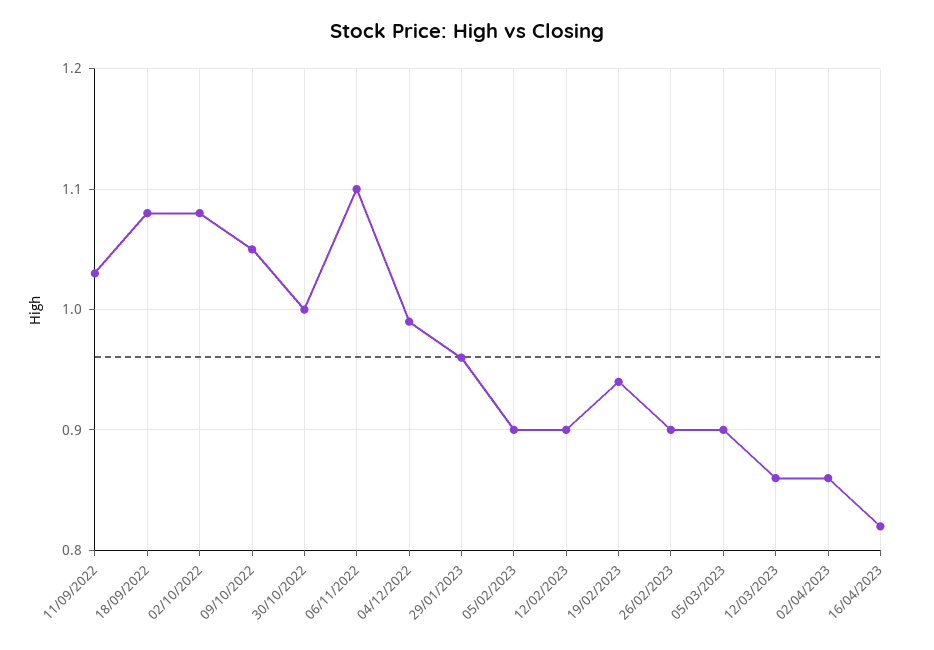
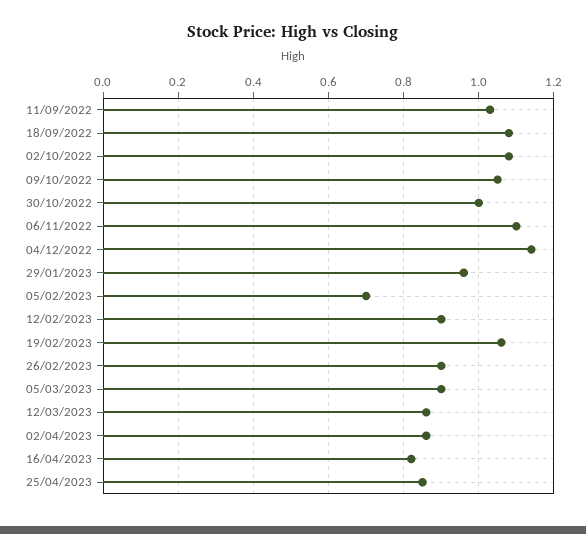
04/12/2022: 0.99 -> 1.15
05/02/2023: 0.9 -> 0.7
19/02/2023: 0.94 -> 1.05
25/04/2023: none -> 0.85

